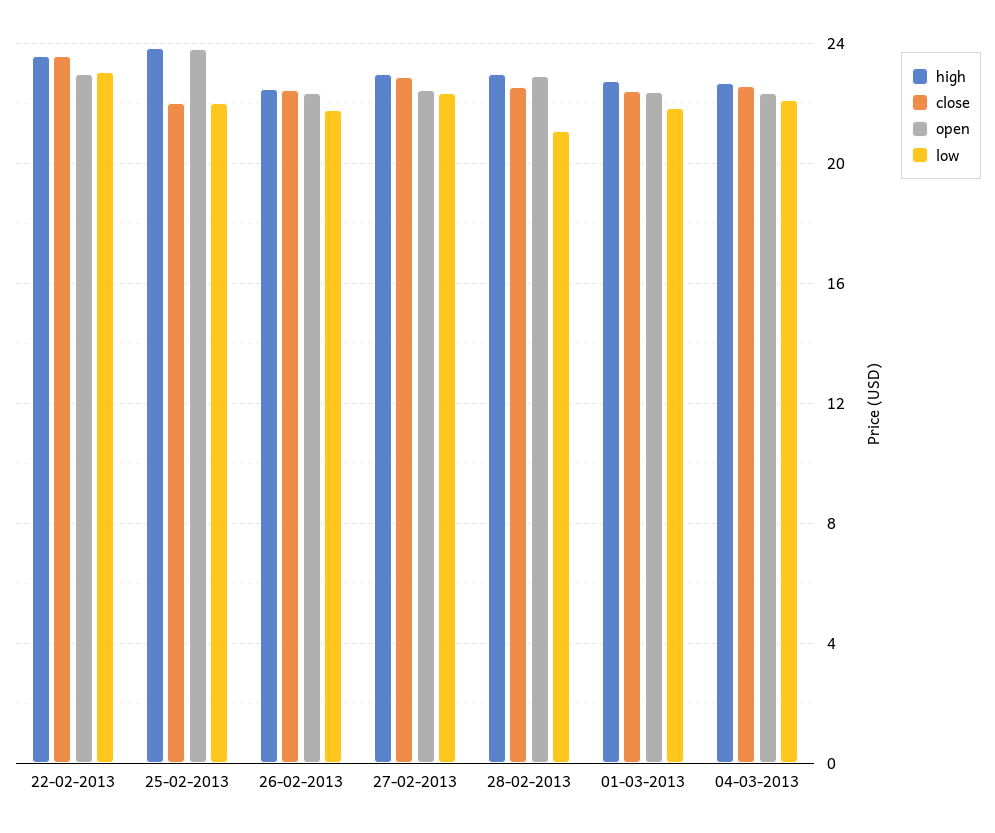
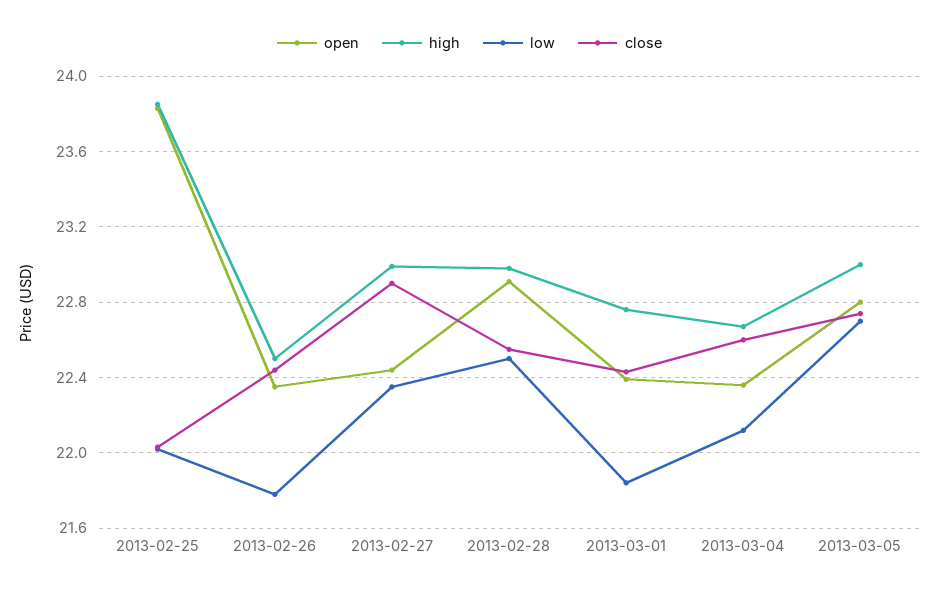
high, 22-02-2013: 23.5 -> none
close, 22-02-2013: 23.5 -> none
open, 22-02-2013: 23 -> none
low, 22-02-2013: 23 -> none
low, 28-02-2013: 21 -> 22.5
open, 2013-03-05: none -> 22.8
high, 2013-03-05: none -> 23
low, 2013-03-05: none -> 22.7
close, 2013-03-05: none -> 22.75

